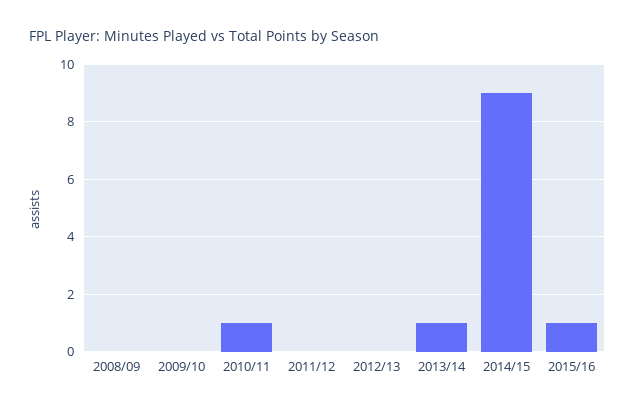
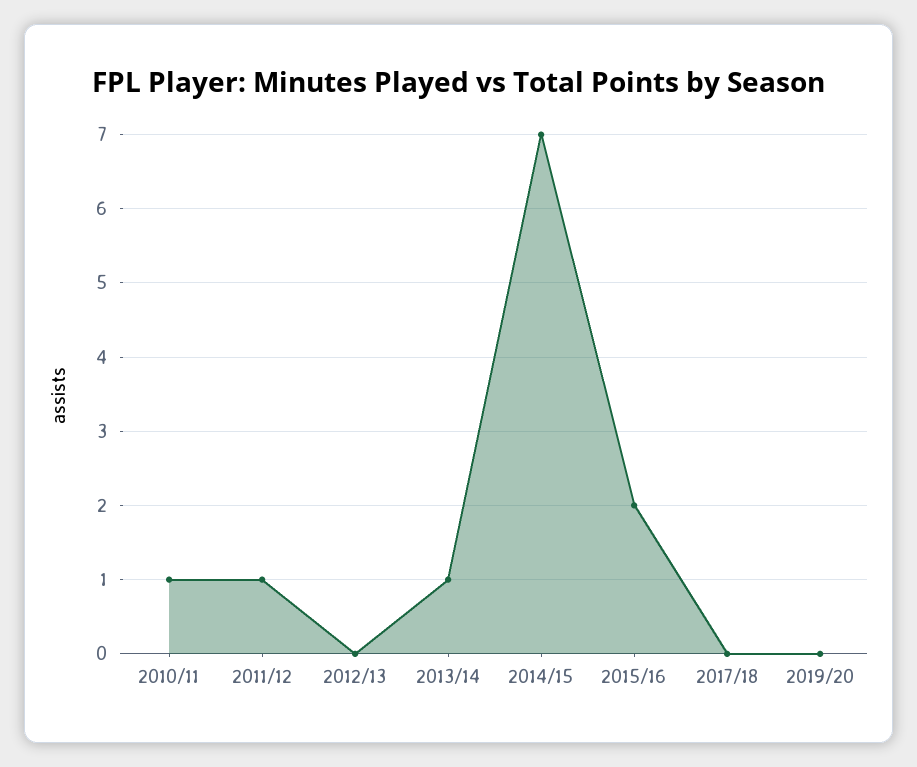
2008/09: 0 -> none
2009/10: 0 -> none
2011/12: 0 -> 1
2014/15: 9 -> 7
2015/16: 1 -> 2
2017/18: none -> 0
2019/20: none -> 0

